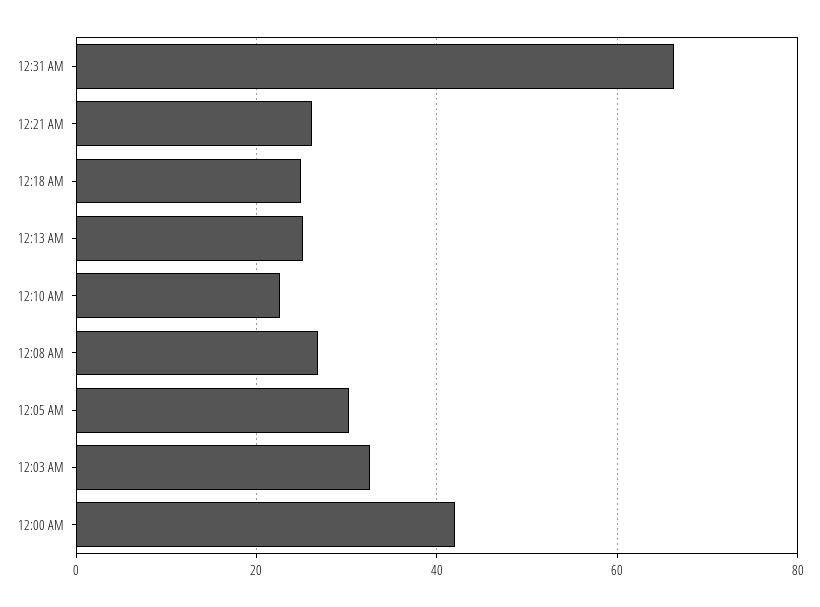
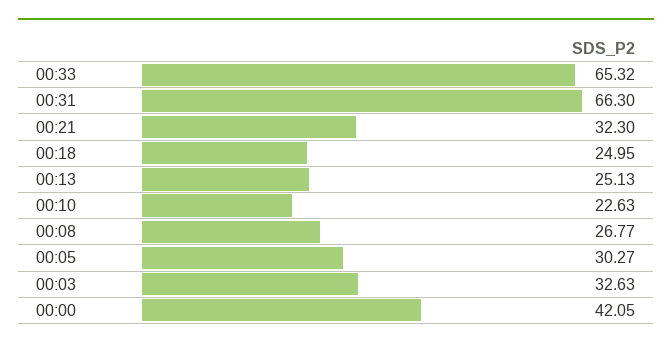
12:21 AM: 26 -> 32.3
00:33: none -> 65.32

